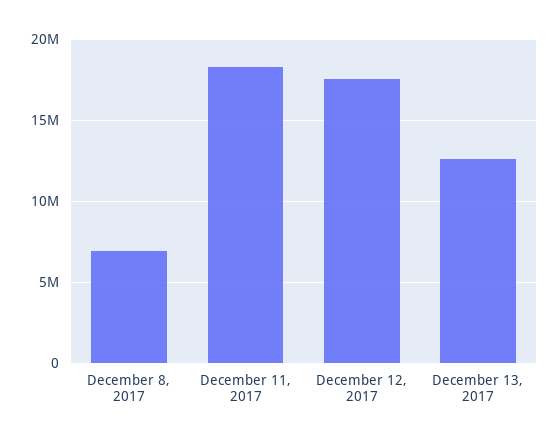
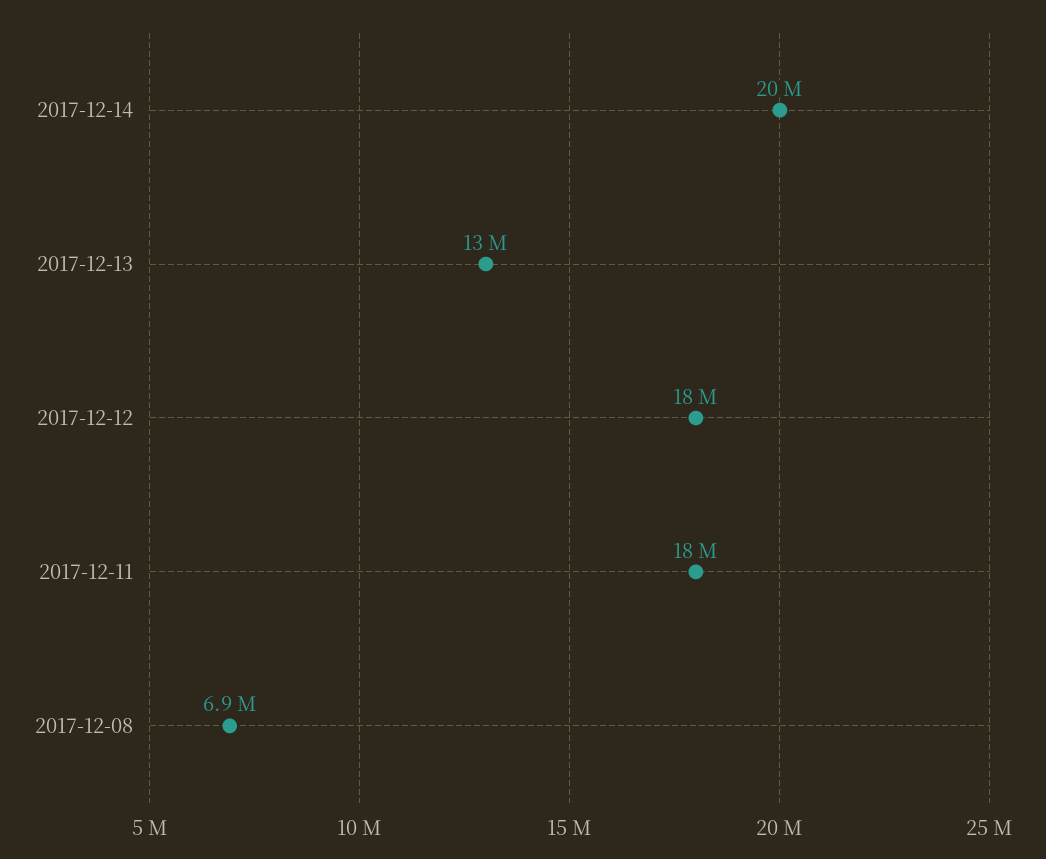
2017-12-14: none -> 20000000

